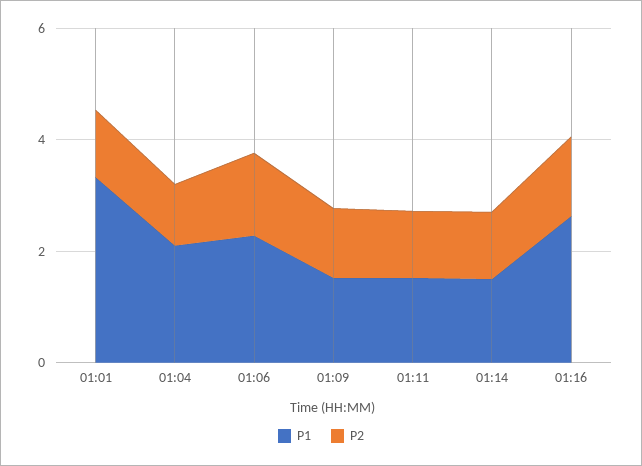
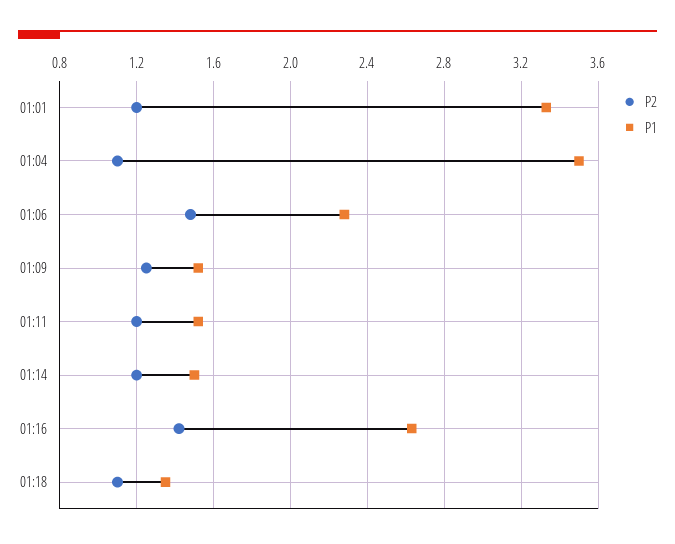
P1, 01:04: 2 -> 3.5
P2, 01:18: none -> 1.1
P1, 01:18: none -> 1.35

